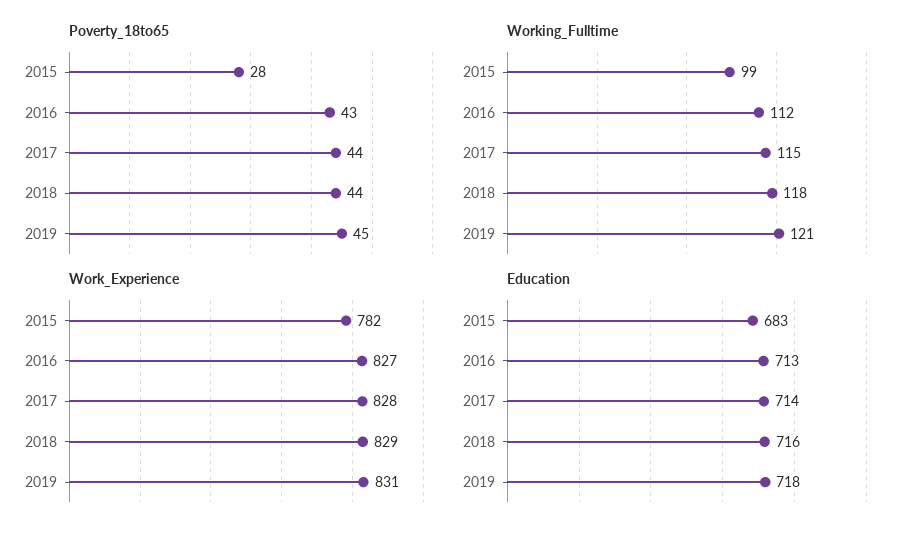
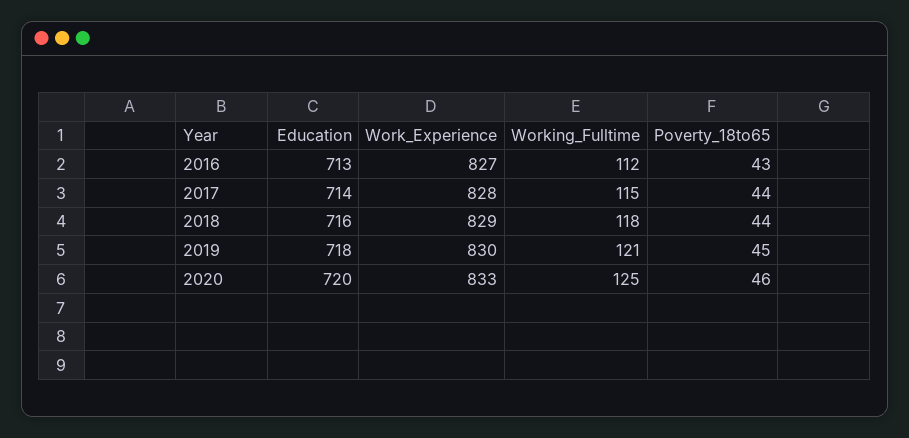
Poverty_18to65, 2015: 28 -> none
Working_Fulltime, 2015: 99 -> none
Work_Experience, 2015: 782 -> none
Work_Experience, 2019: 831 -> 830
Education, 2015: 683 -> none
Education, 2020: none -> 720
Work_Experience, 2020: none -> 833
Working_Fulltime, 2020: none -> 125
Poverty_18to65, 2020: none -> 46

